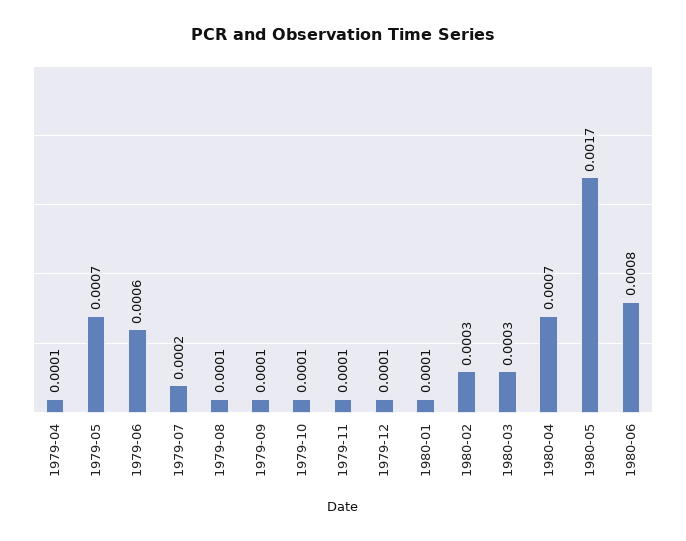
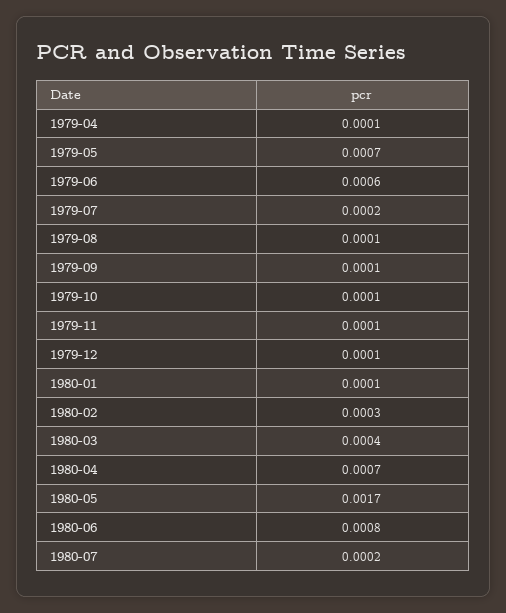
1980-03: 0.0003 -> 0.0004
1980-07: none -> 0.0002

